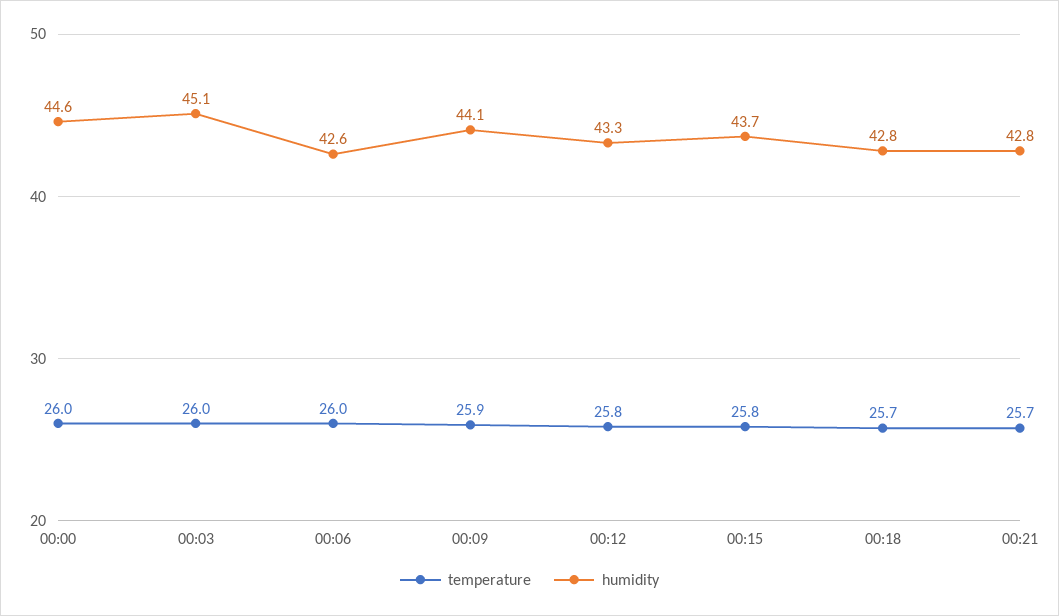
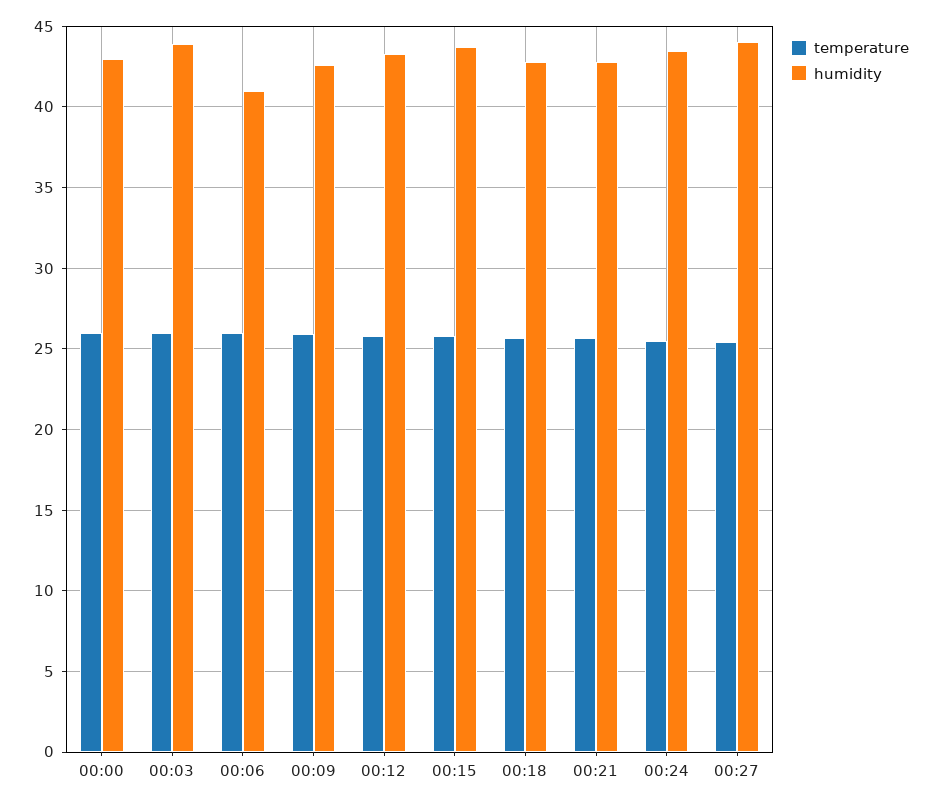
humidity, 00:00: 44.6 -> 43
humidity, 00:03: 45.1 -> 44
humidity, 00:06: 42.6 -> 41
humidity, 00:09: 44.1 -> 42.5
temperature, 00:24: none -> 25.5
humidity, 00:24: none -> 43.5
temperature, 00:27: none -> 25.5
humidity, 00:27: none -> 44

